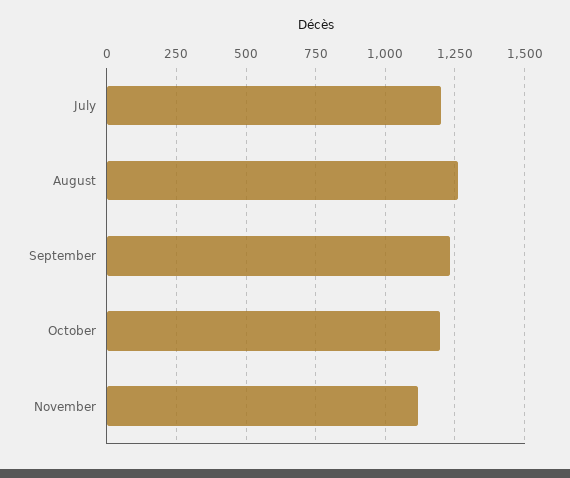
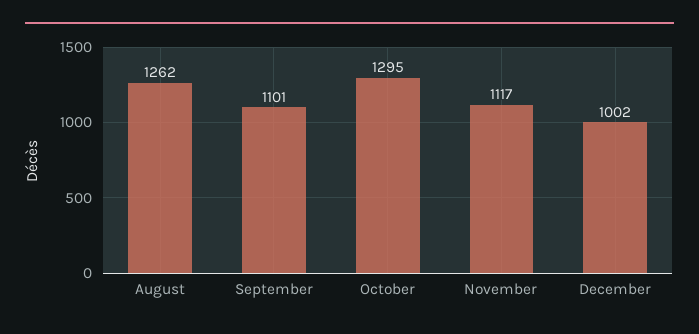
July: 1200 -> none
September: 1225 -> 1101
October: 1200 -> 1295
December: none -> 1002

